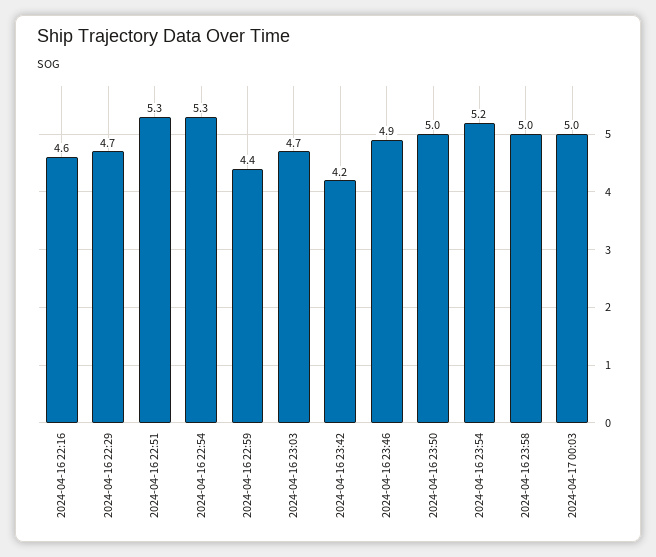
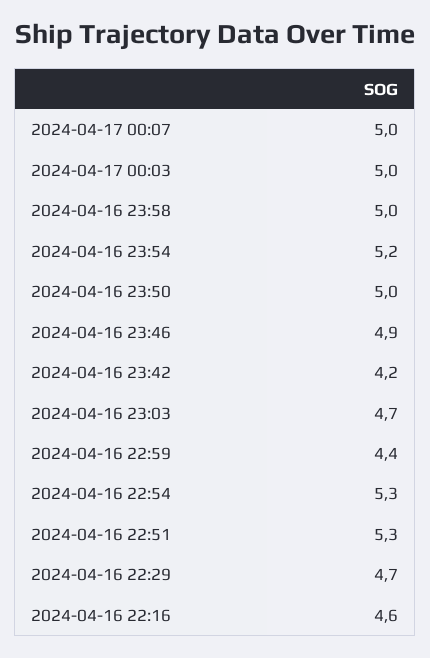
2024-04-17 00:07: none -> 5

